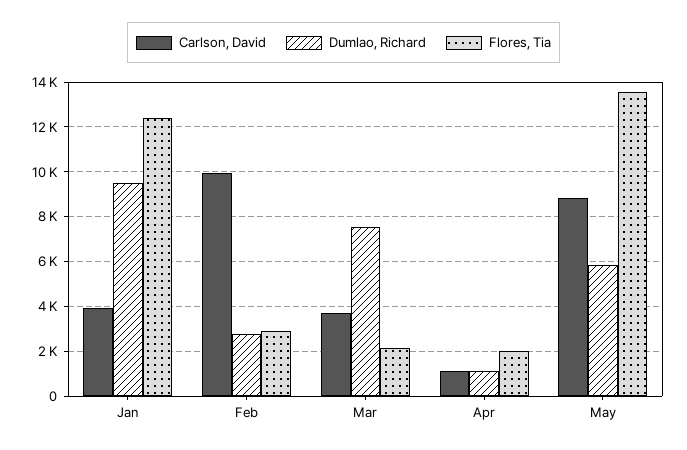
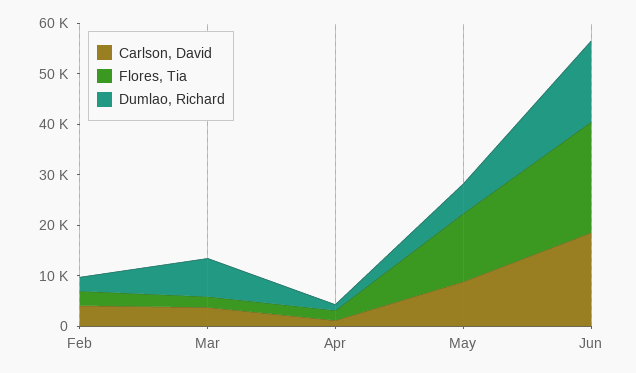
Carlson, David, Jan: 4000 -> none
Dumlao, Richard, Jan: 9500 -> none
Flores, Tia, Jan: 12500 -> none
Carlson, David, Feb: 10000 -> 4000
Carlson, David, Jun: none -> 18000
Flores, Tia, Jun: none -> 22000
Dumlao, Richard, Jun: none -> 16000

